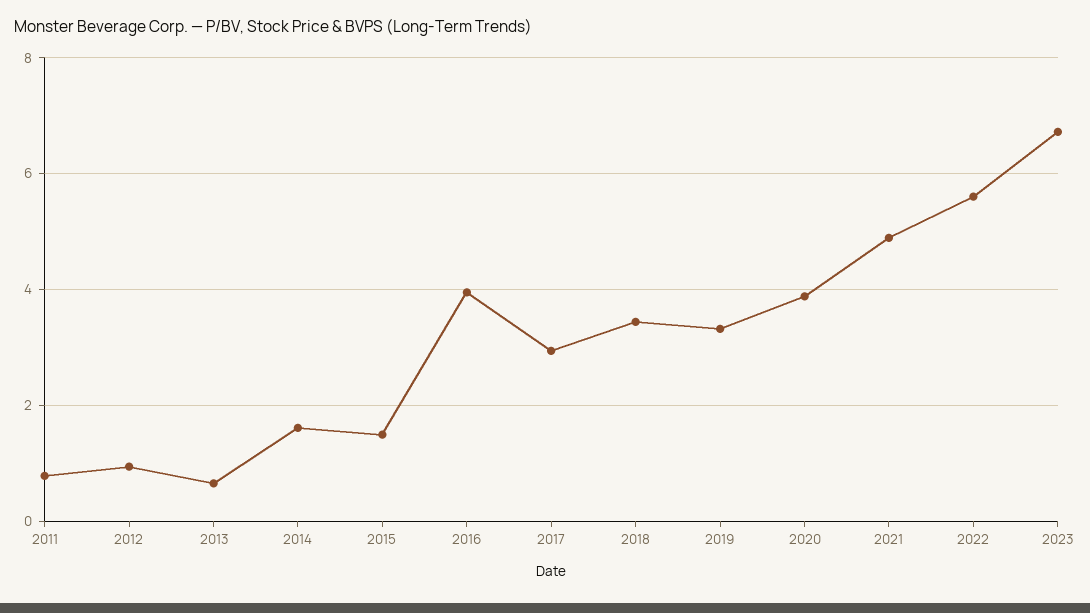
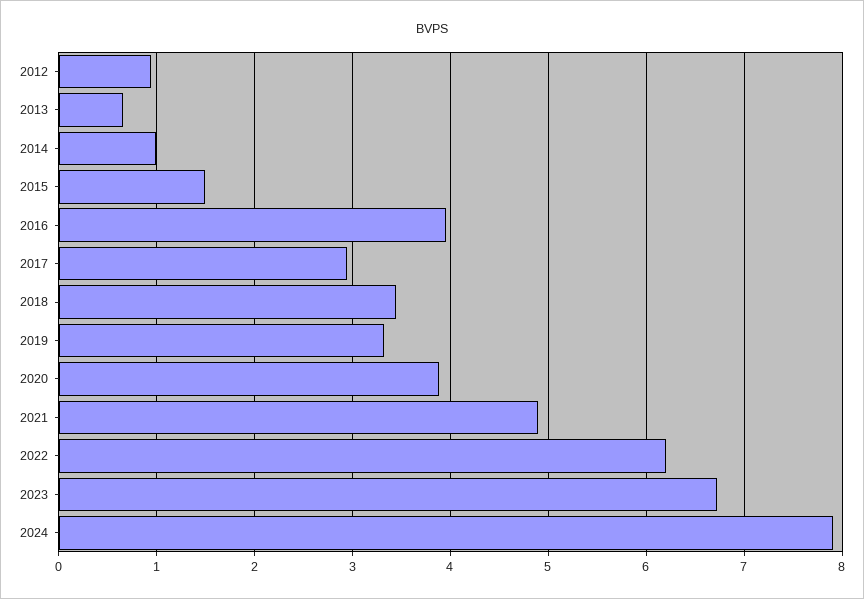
2011: 0.8 -> none
2014: 1.6 -> 1
2022: 5.6 -> 6.2
2024: none -> 7.9

